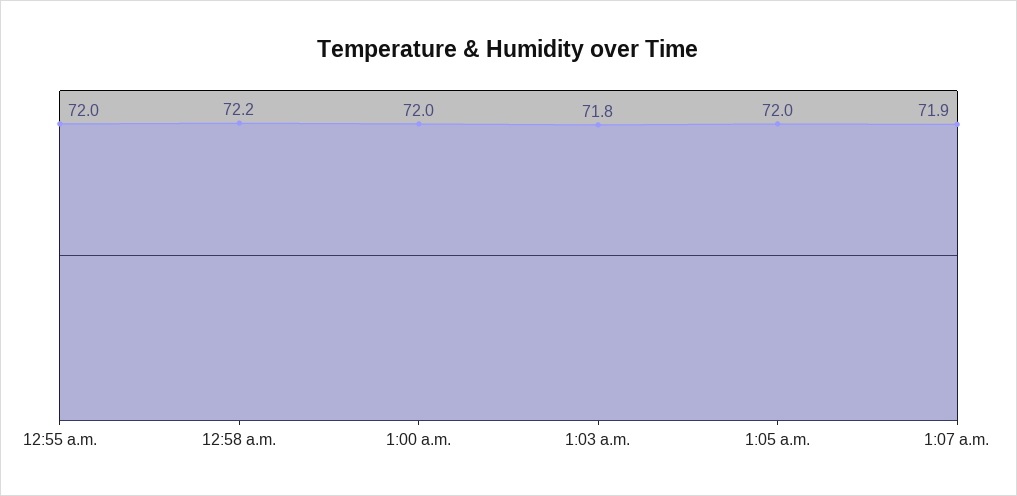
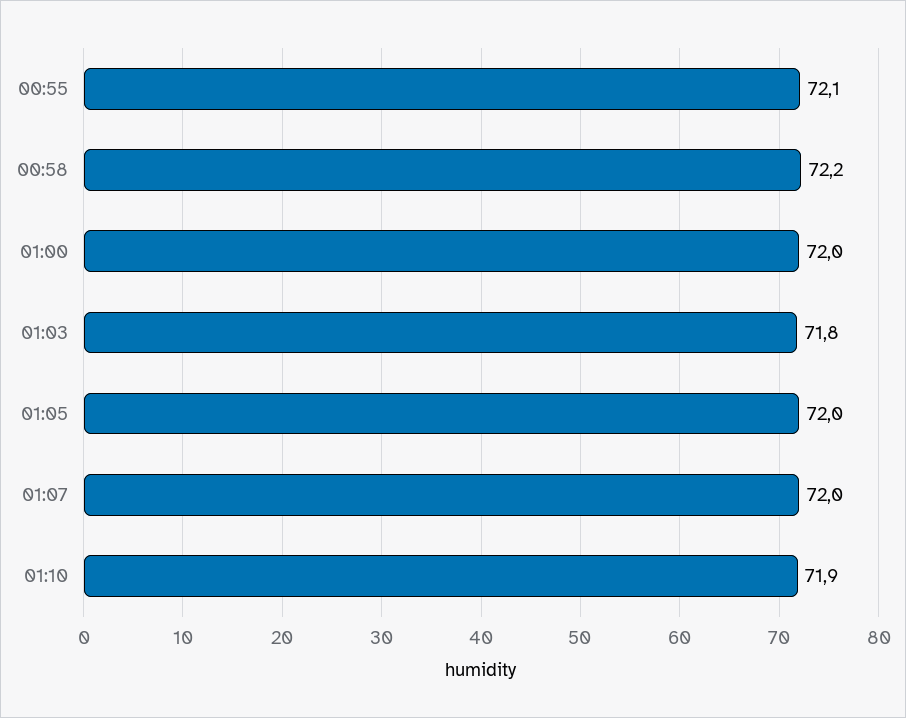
12:55 a.m.: 72 -> 72.1
1:07 a.m.: 71.9 -> 72
01:10: none -> 71.9

